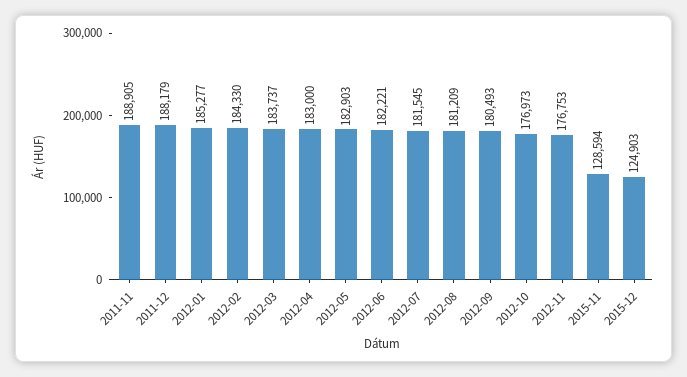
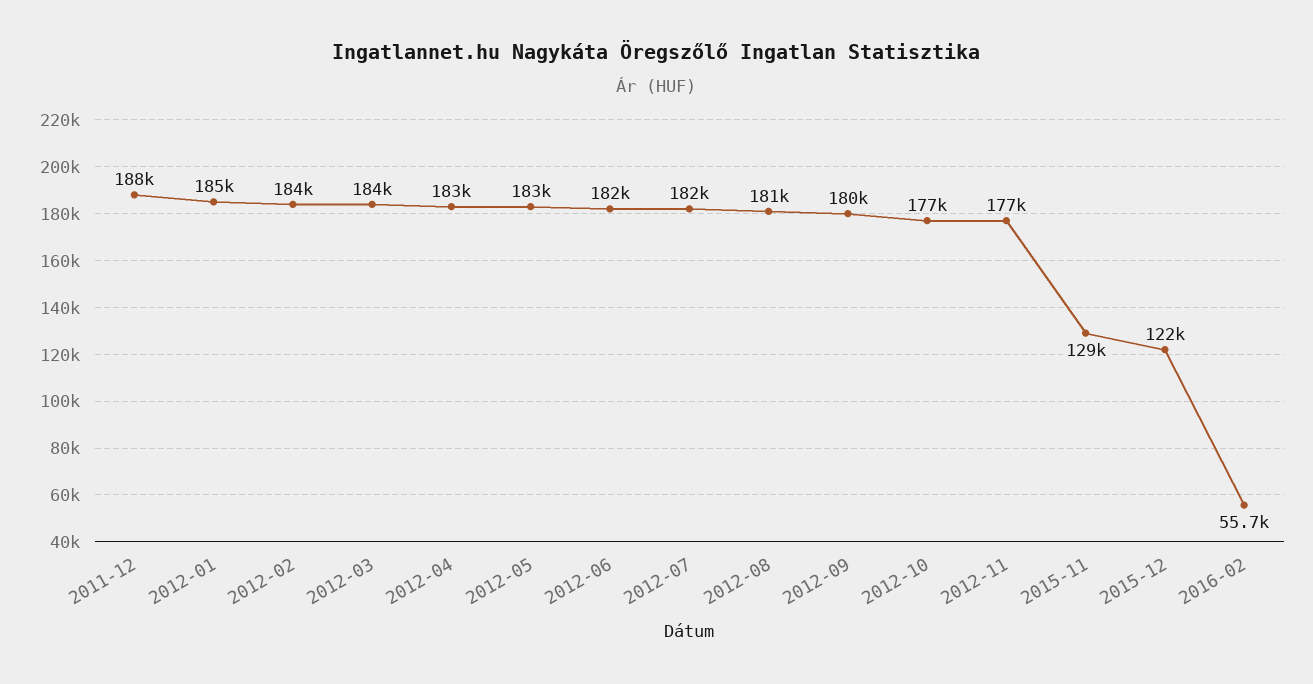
2011-11: 188905 -> none
2015-12: 124903 -> 122000
2016-02: none -> 55700

